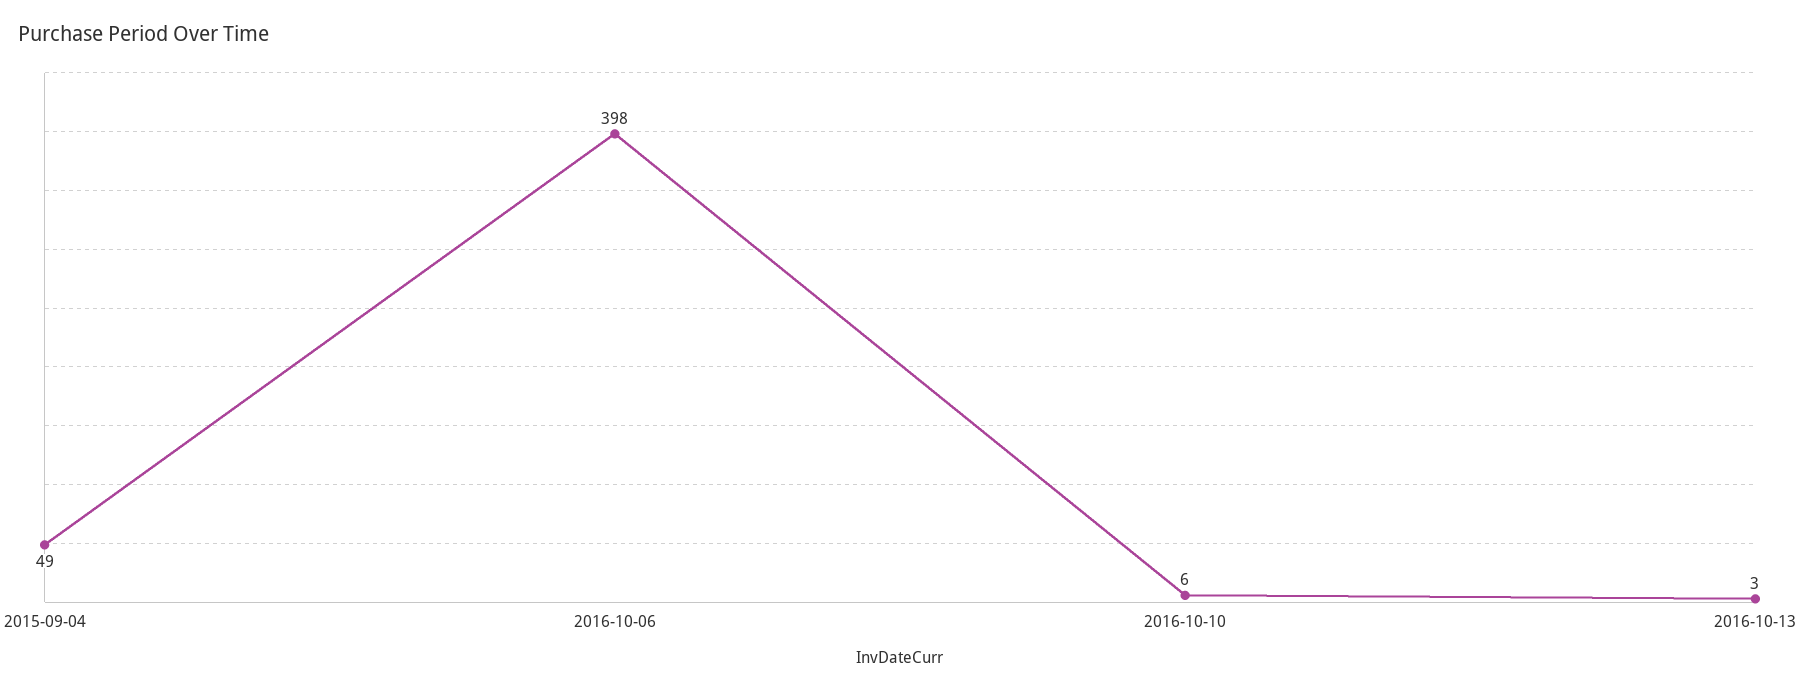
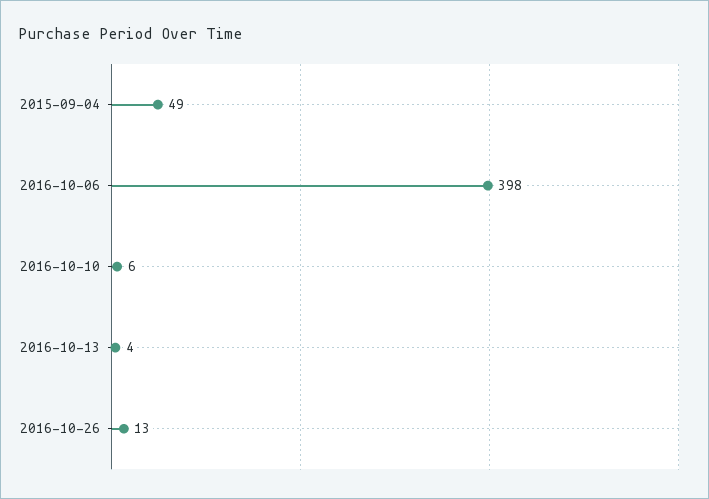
2016-10-13: 3 -> 4
2016-10-26: none -> 13

